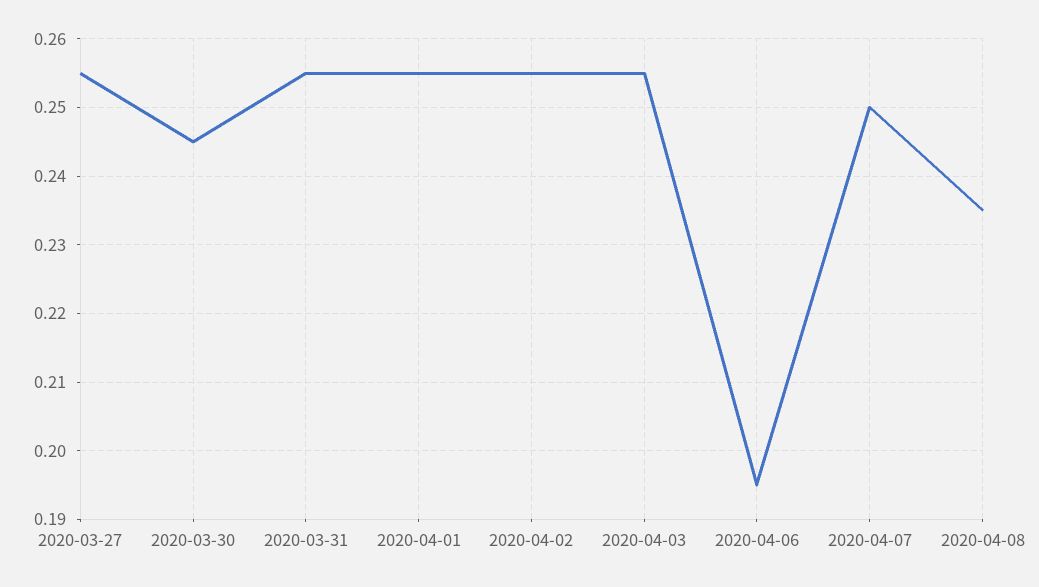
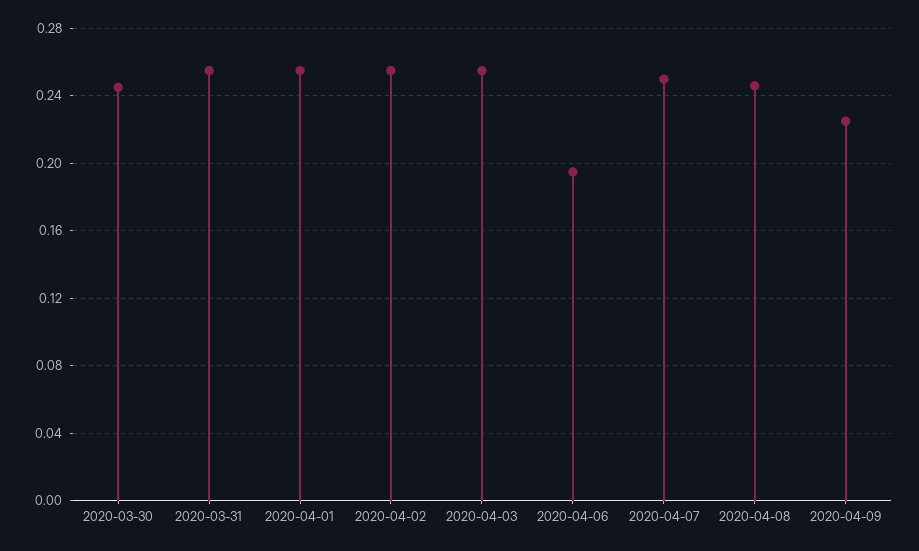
2020-03-27: 0.255 -> none
2020-04-08: 0.235 -> 0.245
2020-04-09: none -> 0.225

